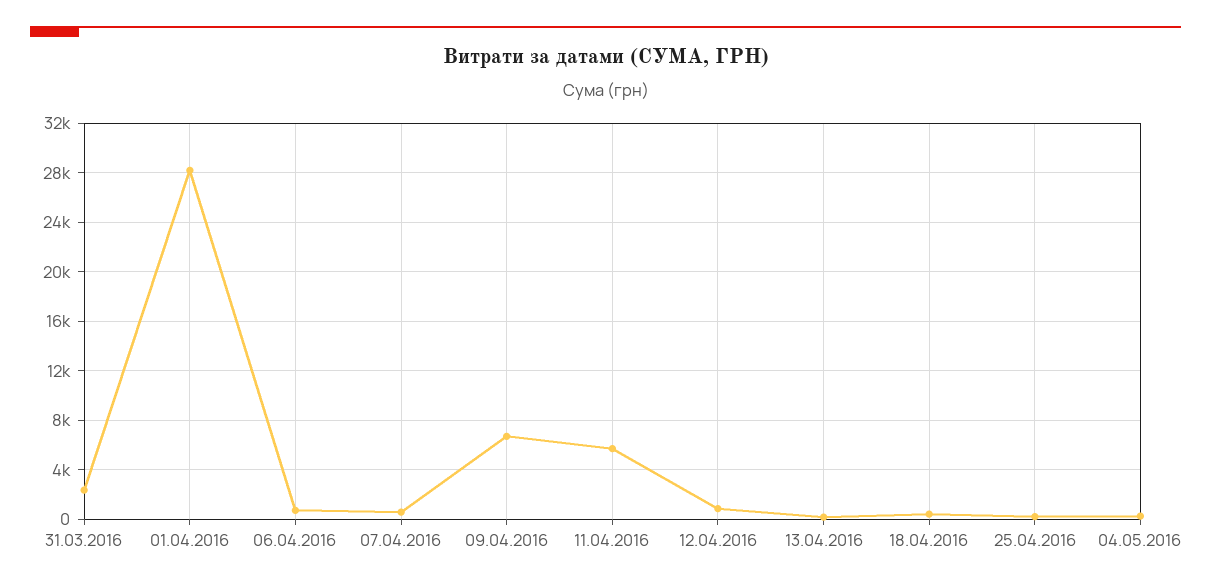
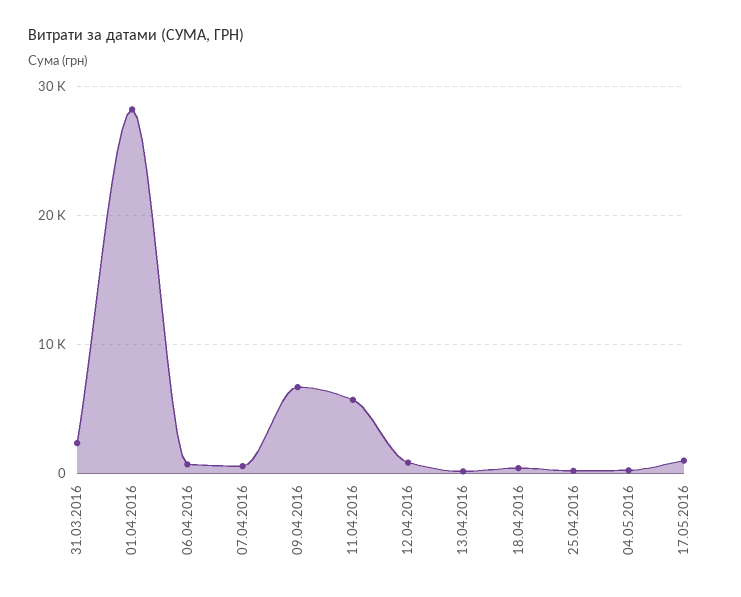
17.05.2016: none -> 1000

